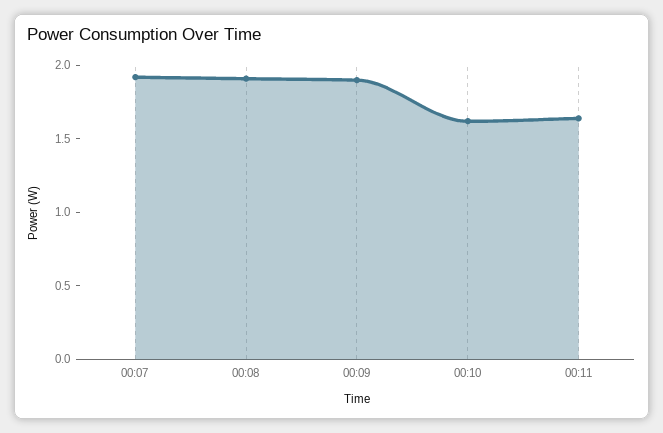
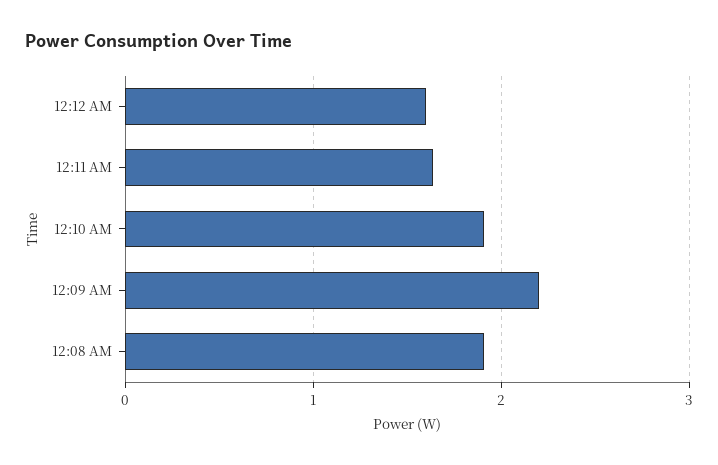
00:07: 1.9 -> none
00:09: 1.9 -> 2.2
00:10: 1.6 -> 1.9
12:12 AM: none -> 1.6

